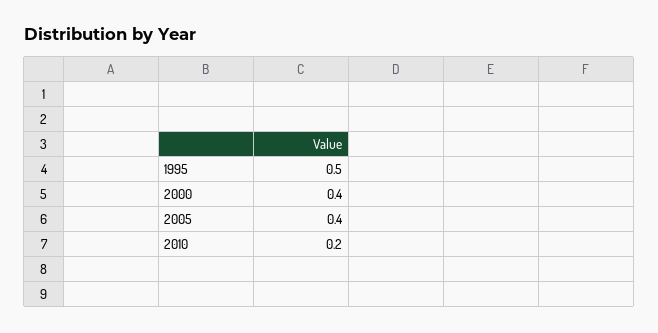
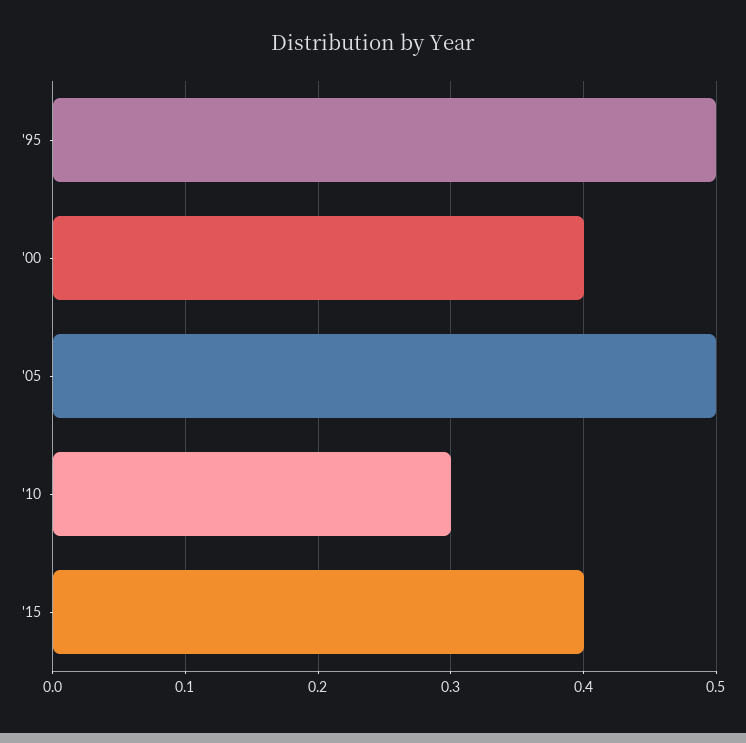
2005: 0.4 -> 0.5
2010: 0.2 -> 0.3
'15: none -> 0.4

